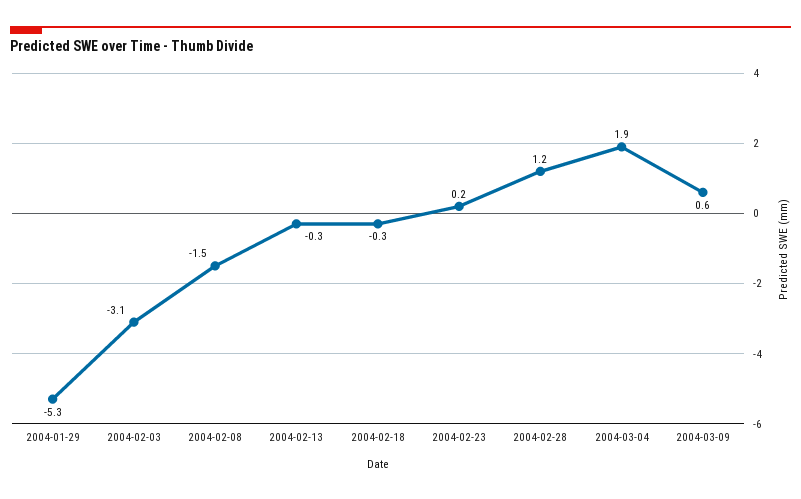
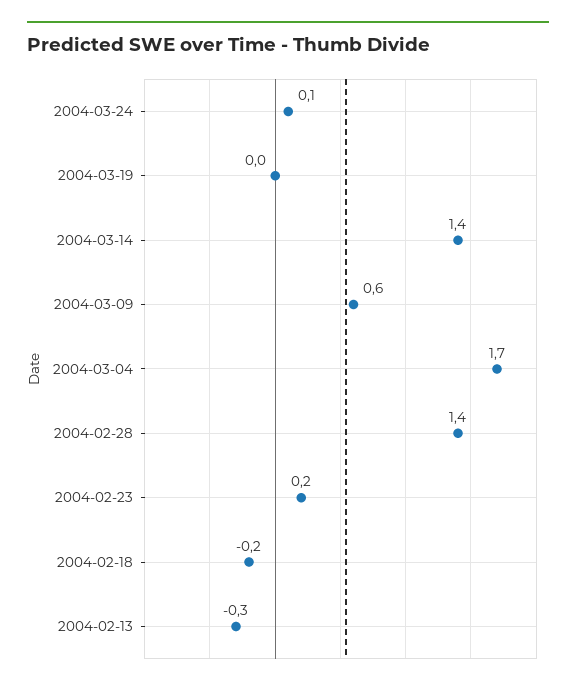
2004-01-29: -5.3 -> none
2004-02-03: -3.1 -> none
2004-02-08: -1.5 -> none
2004-02-18: -0.3 -> -0.2
2004-02-28: 1.2 -> 1.4
2004-03-04: 1.9 -> 1.7
2004-03-24: none -> 0.1
2004-03-19: none -> 0
2004-03-14: none -> 1.4

